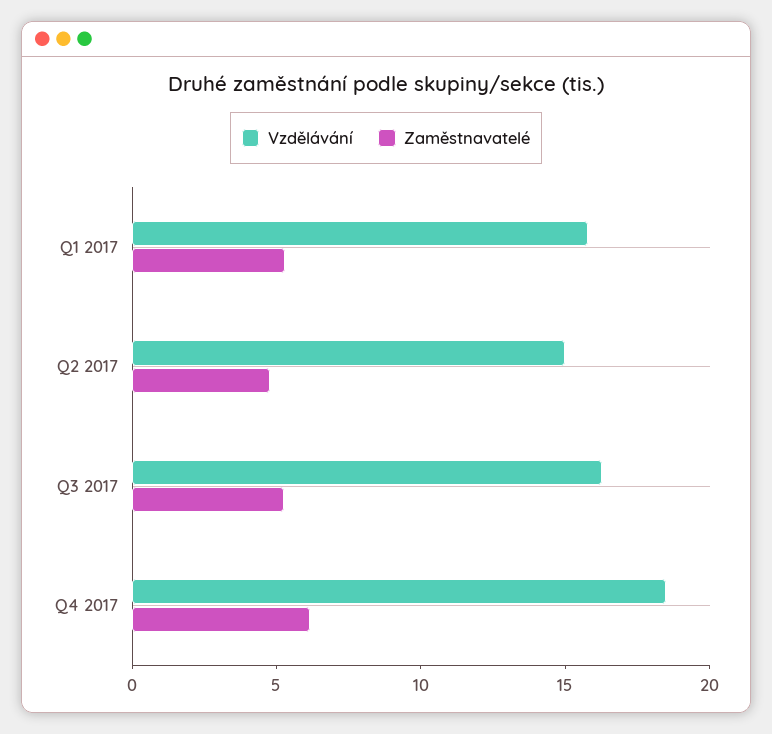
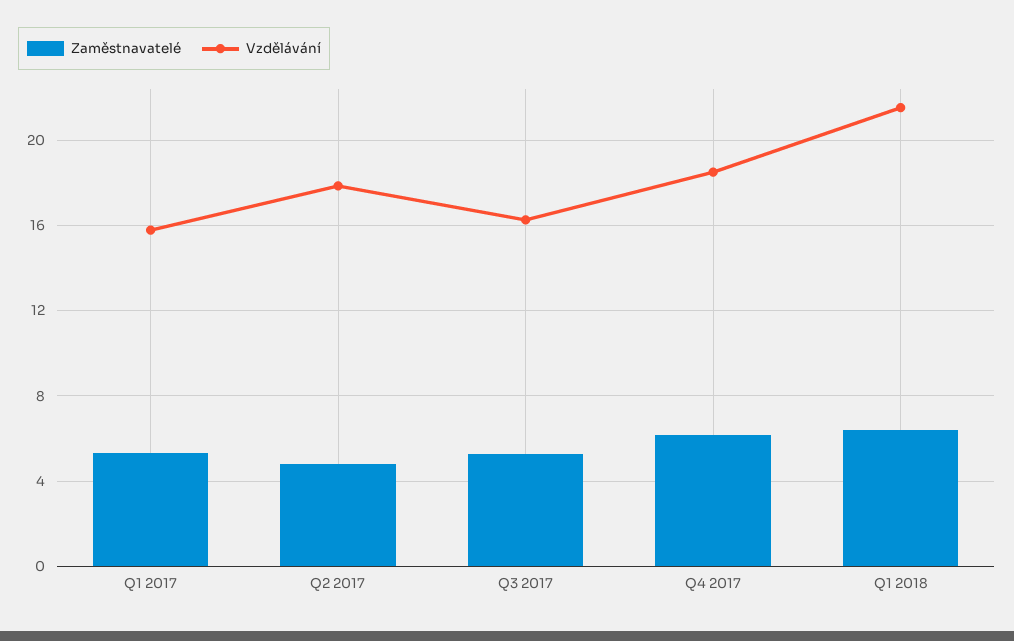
Vzdělávání, Q2 2017: 15 -> 18
Zaměstnavatelé, Q1 2018: none -> 6.5
Vzdělávání, Q1 2018: none -> 21.5

